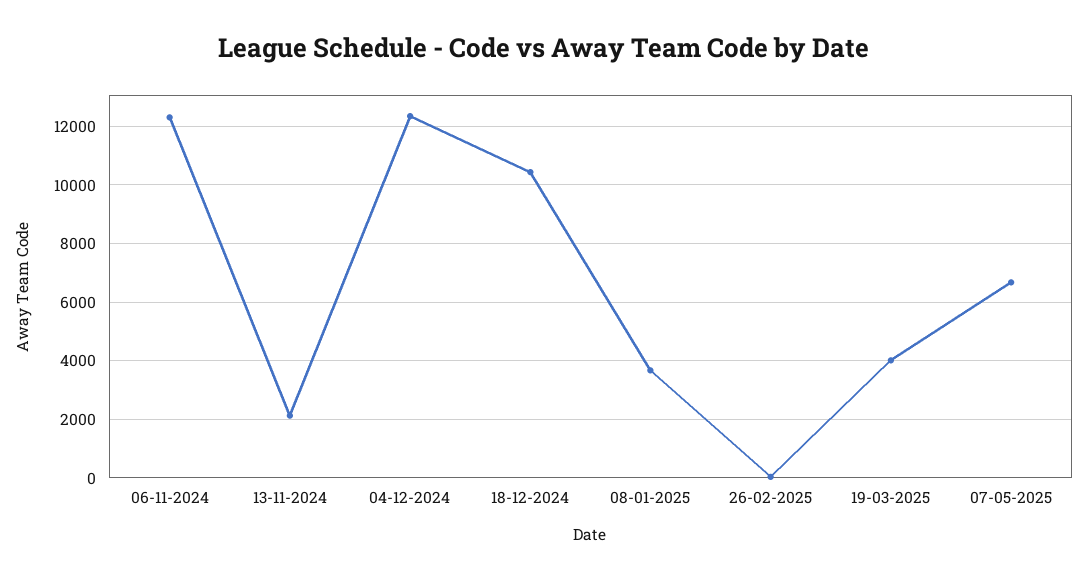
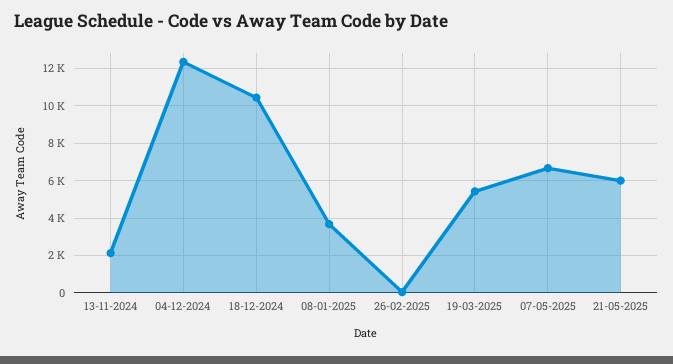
06-11-2024: 12250 -> none
19-03-2025: 4000 -> 5500
21-05-2025: none -> 6000

